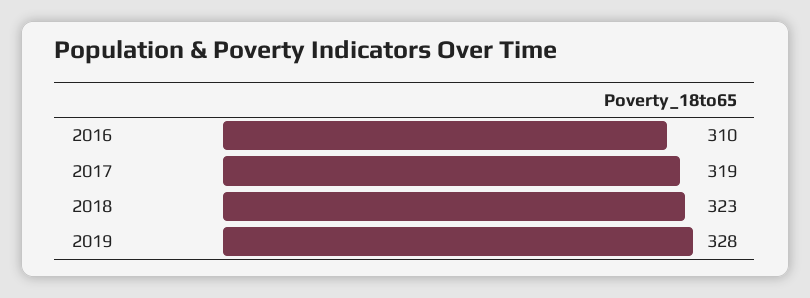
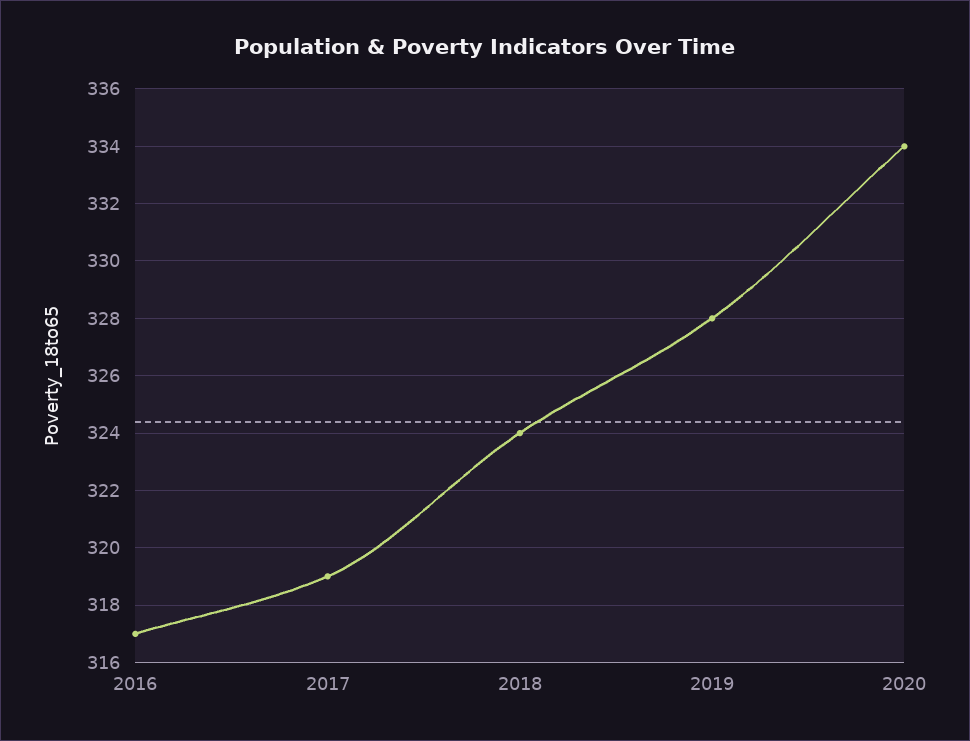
2016: 310 -> 317
2018: 323 -> 324
2020: none -> 334

